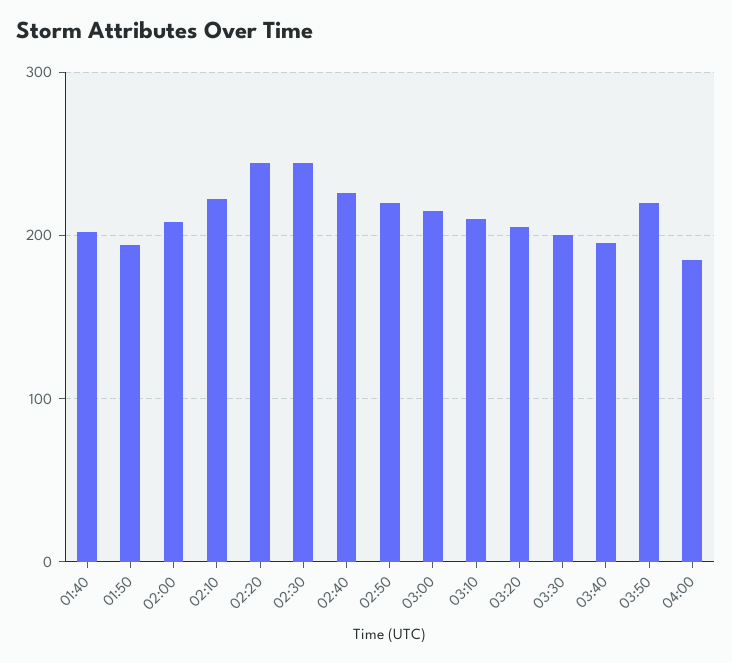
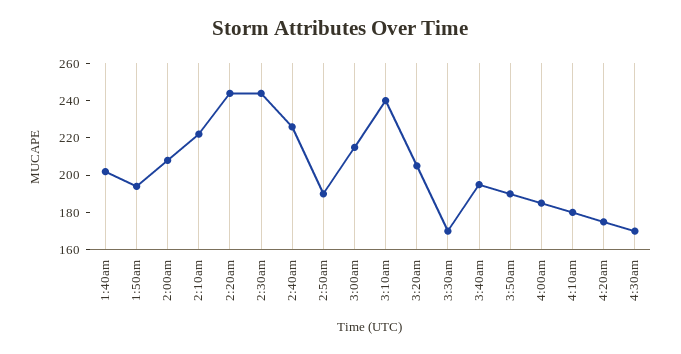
02:50: 220 -> 190
03:10: 210 -> 240
03:30: 200 -> 170
03:50: 220 -> 190
4:10am: none -> 180
4:20am: none -> 175
4:30am: none -> 170

